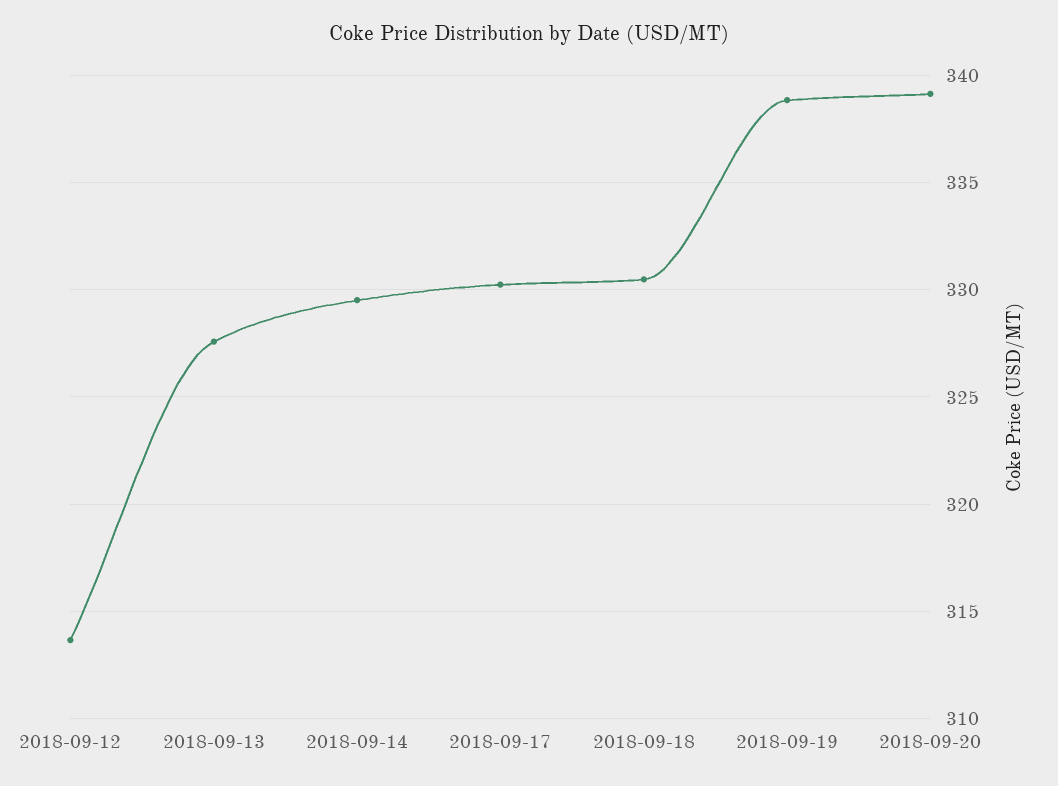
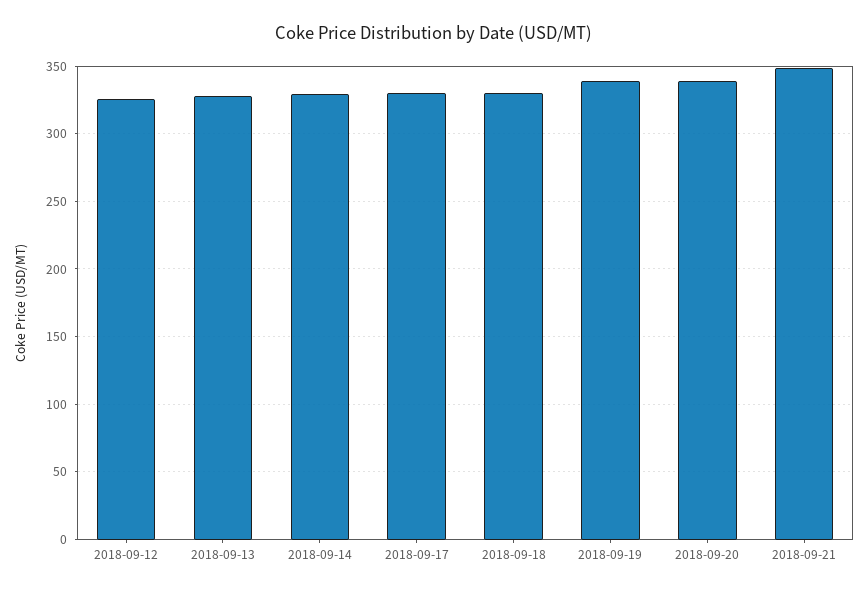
2018-09-12: 313.5 -> 325
2018-09-21: none -> 350

